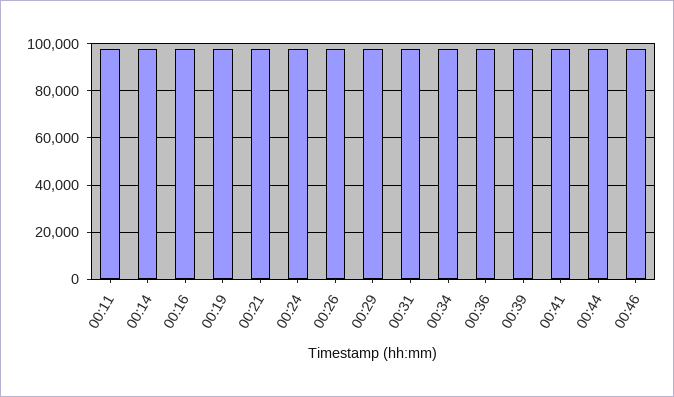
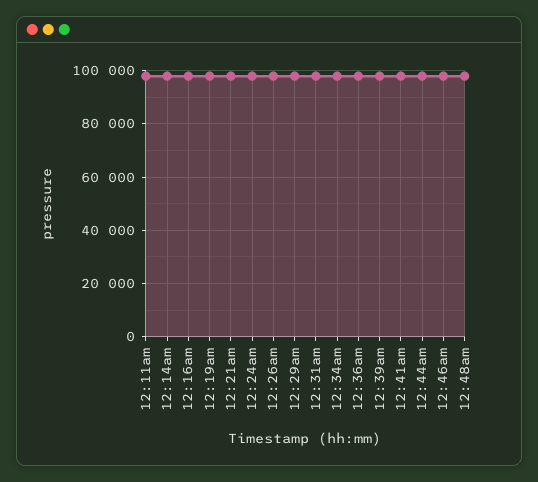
12:48am: none -> 97500

